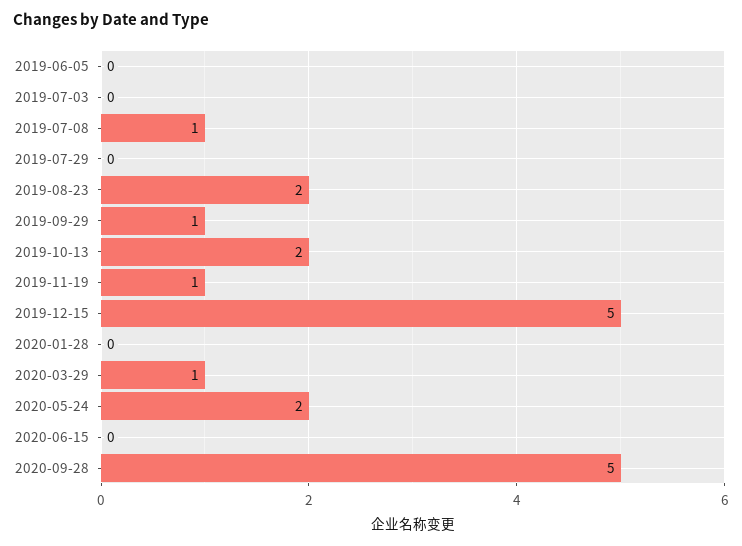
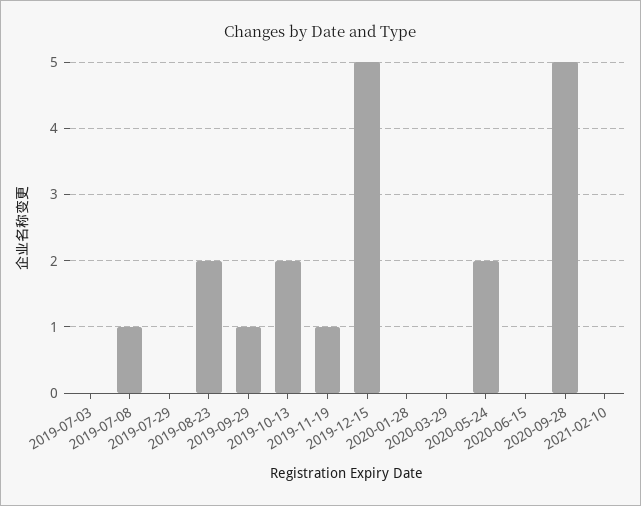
2019-06-05: 0 -> none
2020-03-29: 1 -> 0
2021-02-10: none -> 0

